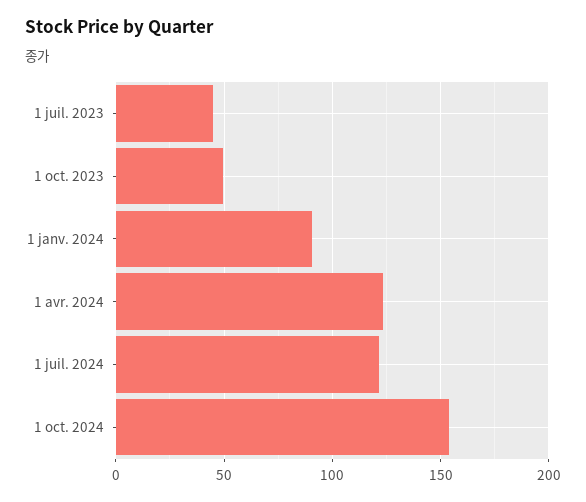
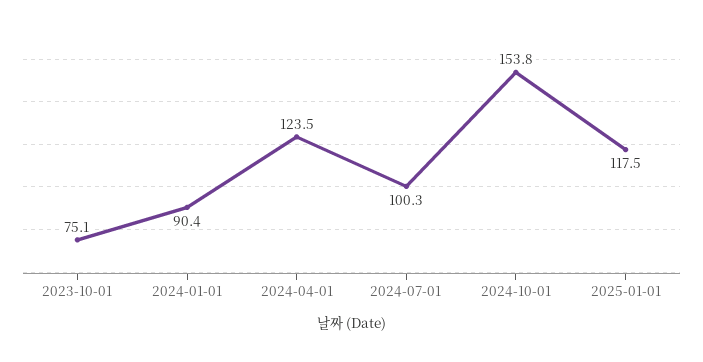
1 juil. 2023: 45 -> none
1 oct. 2023: 50 -> 75.1
1 juil. 2024: 120 -> 100.3
2025-01-01: none -> 117.5

